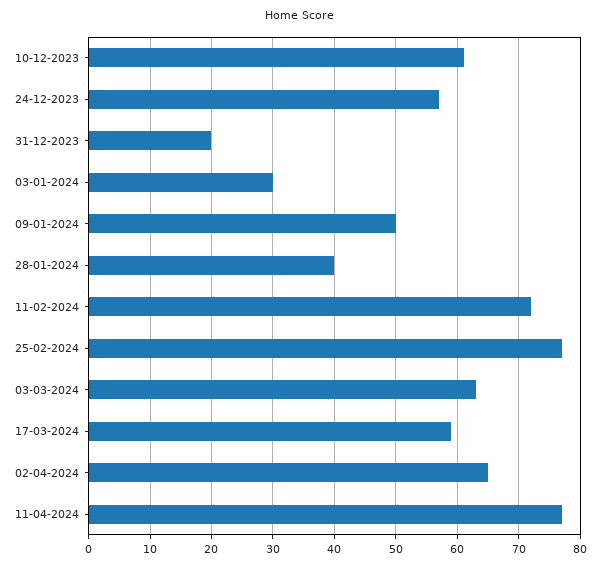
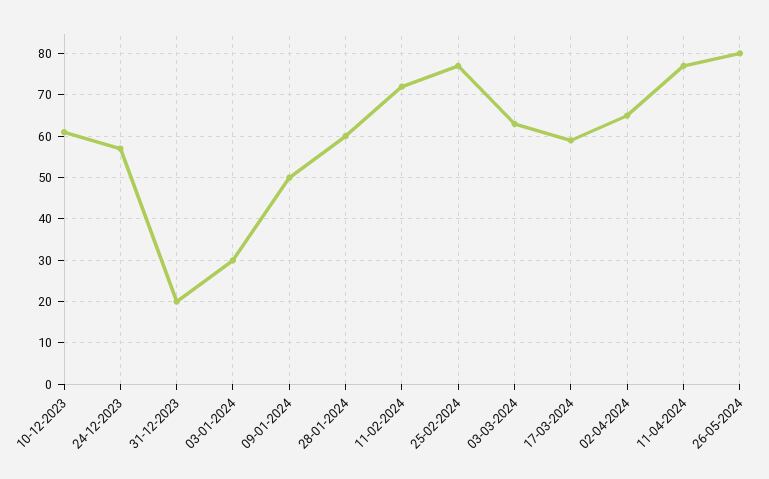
28-01-2024: 40 -> 60
26-05-2024: none -> 80

